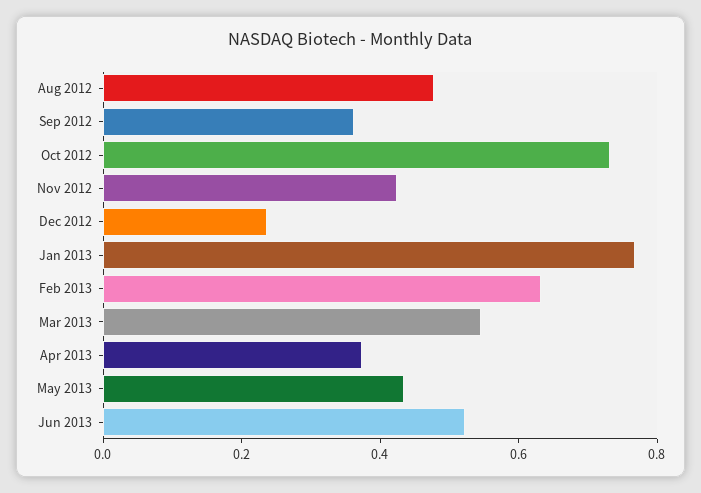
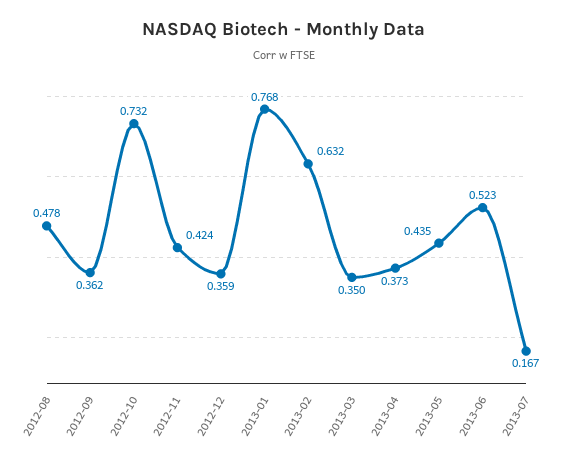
Dec 2012: 0.25 -> 0.359
Mar 2013: 0.55 -> 0.35
2013-07: none -> 0.167

